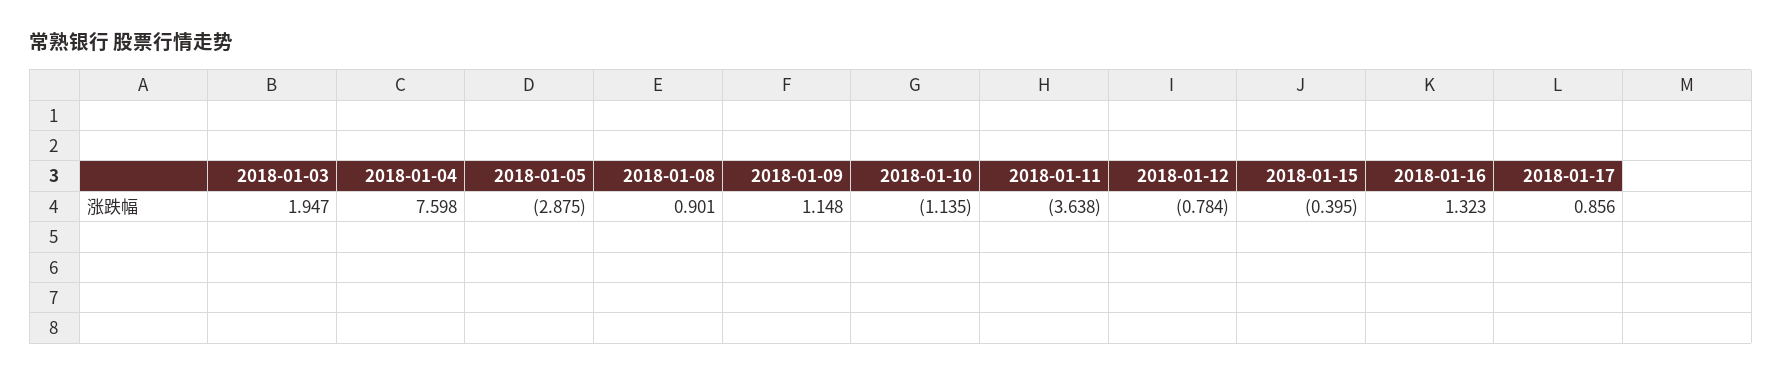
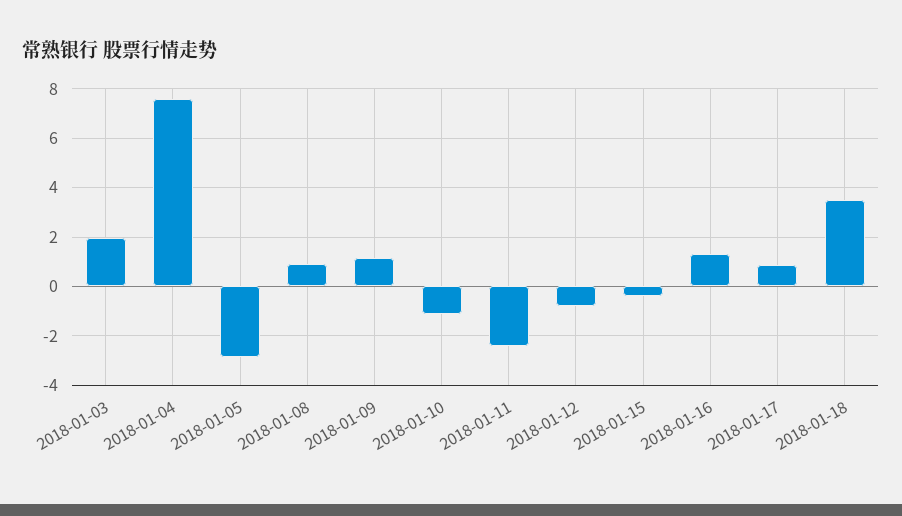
2018-01-11: -3.638 -> -2.5
2018-01-18: none -> 3.5

